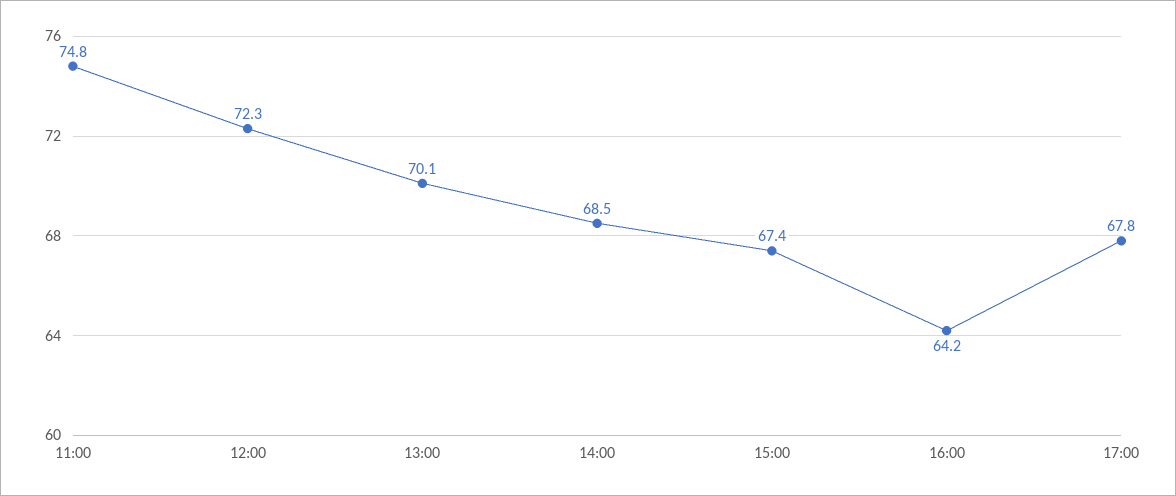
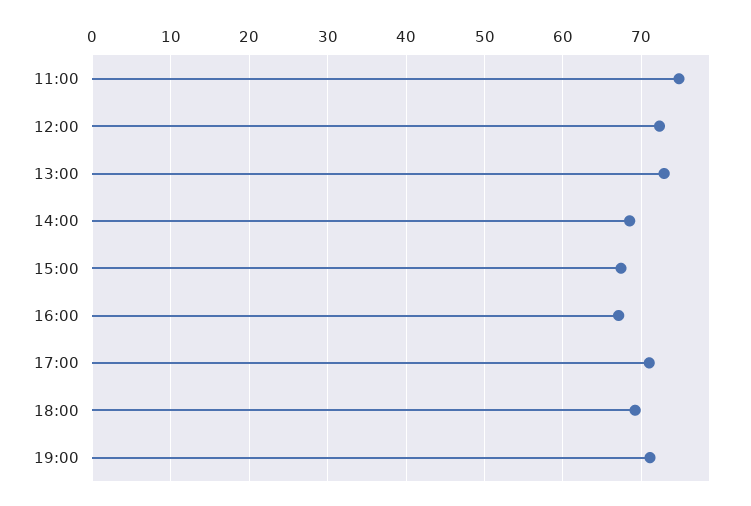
13:00: 70.1 -> 73
16:00: 64.2 -> 67
17:00: 67.8 -> 71
18:00: none -> 69
19:00: none -> 71

